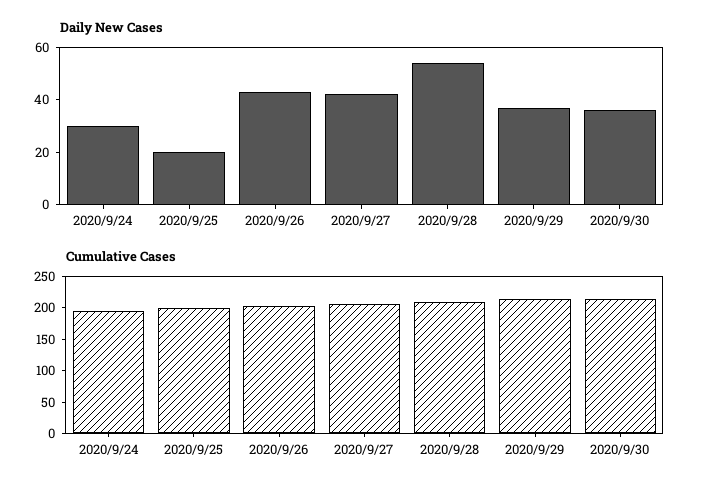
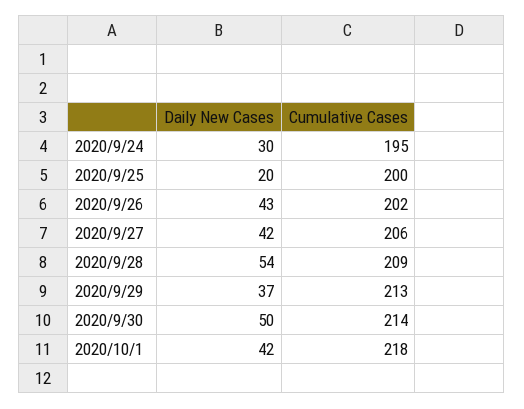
Daily New Cases, 2020/9/30: 35 -> 50
Daily New Cases, 2020/10/1: none -> 42
Cumulative Cases, 2020/10/1: none -> 218

